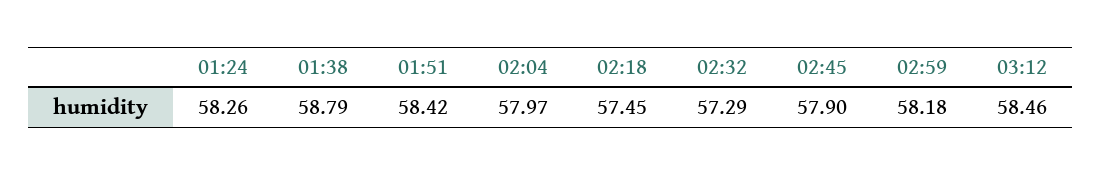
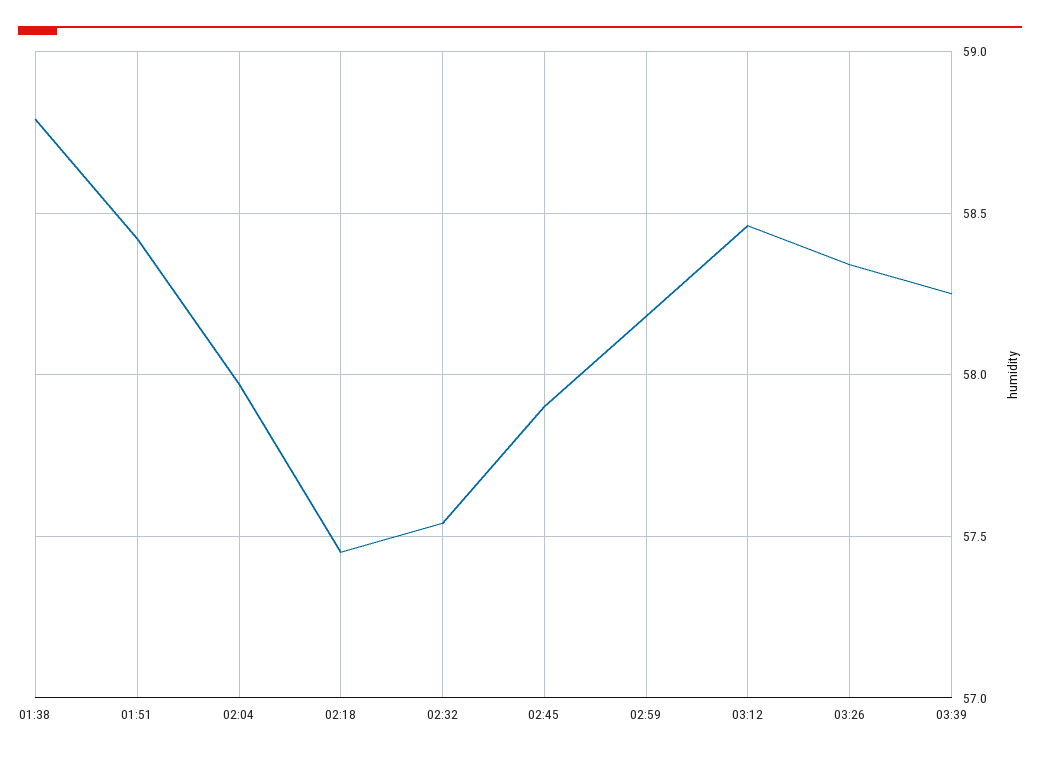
01:24: 58.26 -> none
02:32: 57.29 -> 57.55
03:26: none -> 58.35
03:39: none -> 58.25

